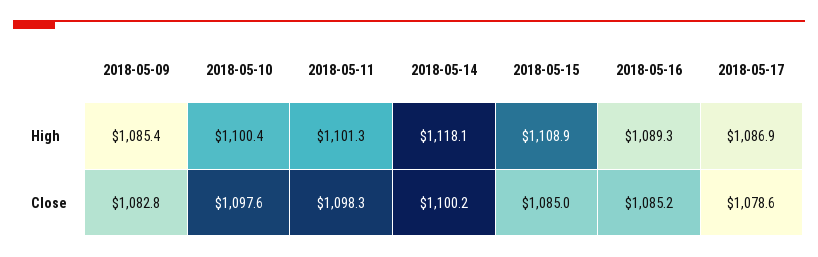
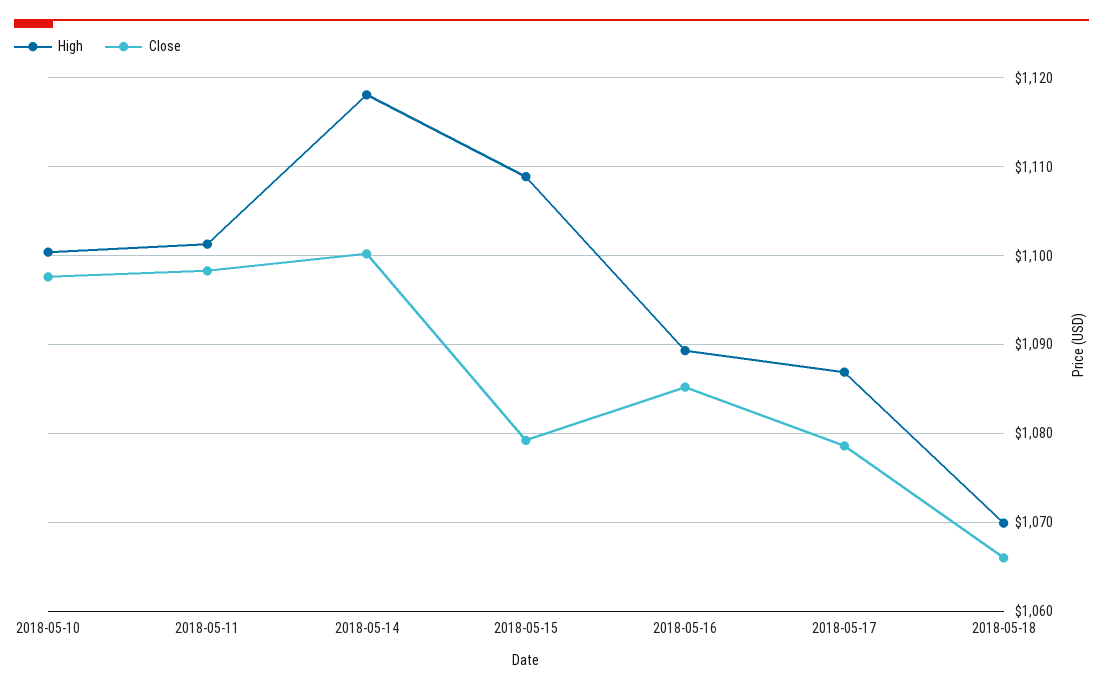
High, 2018-05-09: 1085.4 -> none
Close, 2018-05-09: 1082.8 -> none
Close, 2018-05-15: 1085 -> 1079
High, 2018-05-18: none -> 1070
Close, 2018-05-18: none -> 1066

